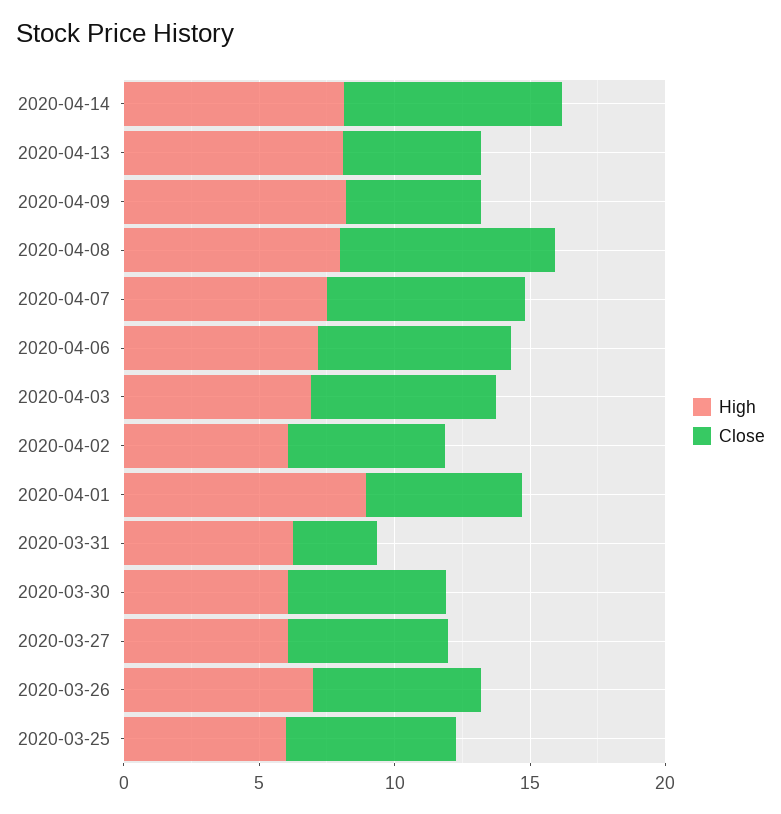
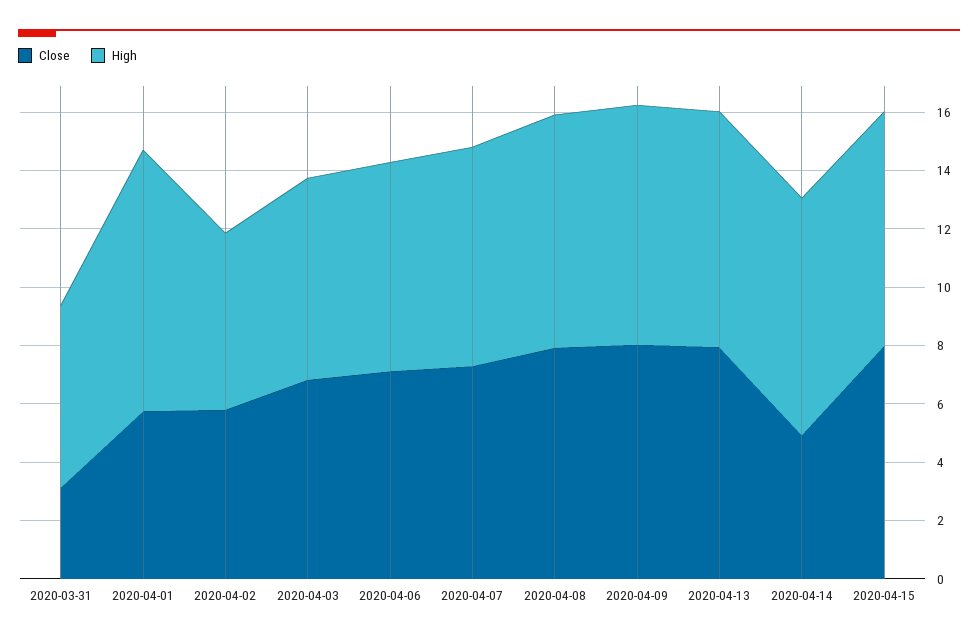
Close, 2020-04-14: 8 -> 5
Close, 2020-04-13: 5 -> 8
Close, 2020-04-09: 5 -> 8
High, 2020-03-30: 6 -> none
Close, 2020-03-30: 6 -> none
High, 2020-03-27: 6 -> none
Close, 2020-03-27: 6 -> none
High, 2020-03-26: 7 -> none
Close, 2020-03-26: 6 -> none
High, 2020-03-25: 6 -> none
Close, 2020-03-25: 6 -> none
Close, 2020-04-15: none -> 8
High, 2020-04-15: none -> 8

